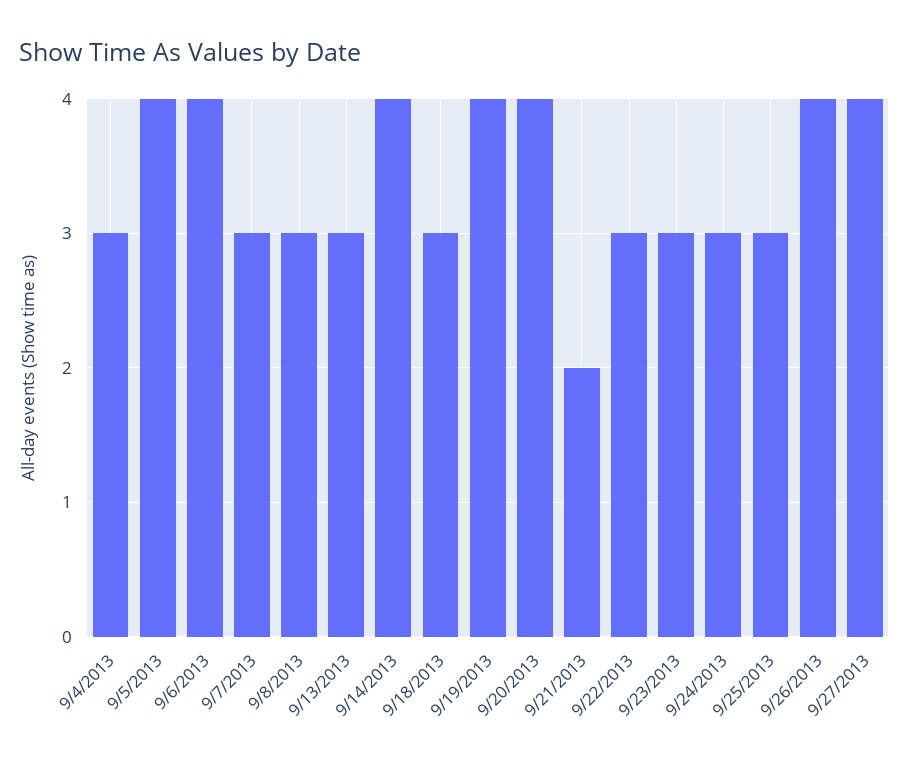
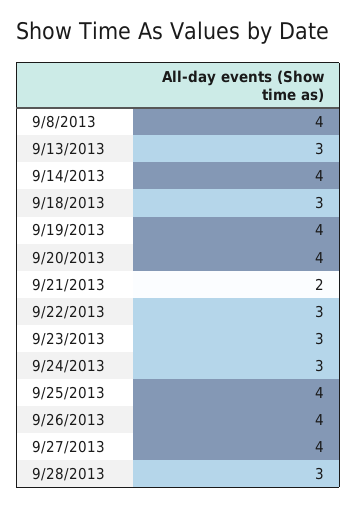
9/4/2013: 3 -> none
9/5/2013: 4 -> none
9/6/2013: 4 -> none
9/7/2013: 3 -> none
9/8/2013: 3 -> 4
9/25/2013: 3 -> 4
9/28/2013: none -> 3

